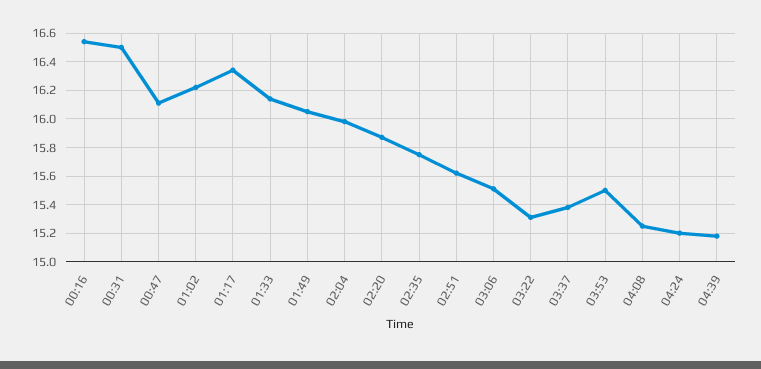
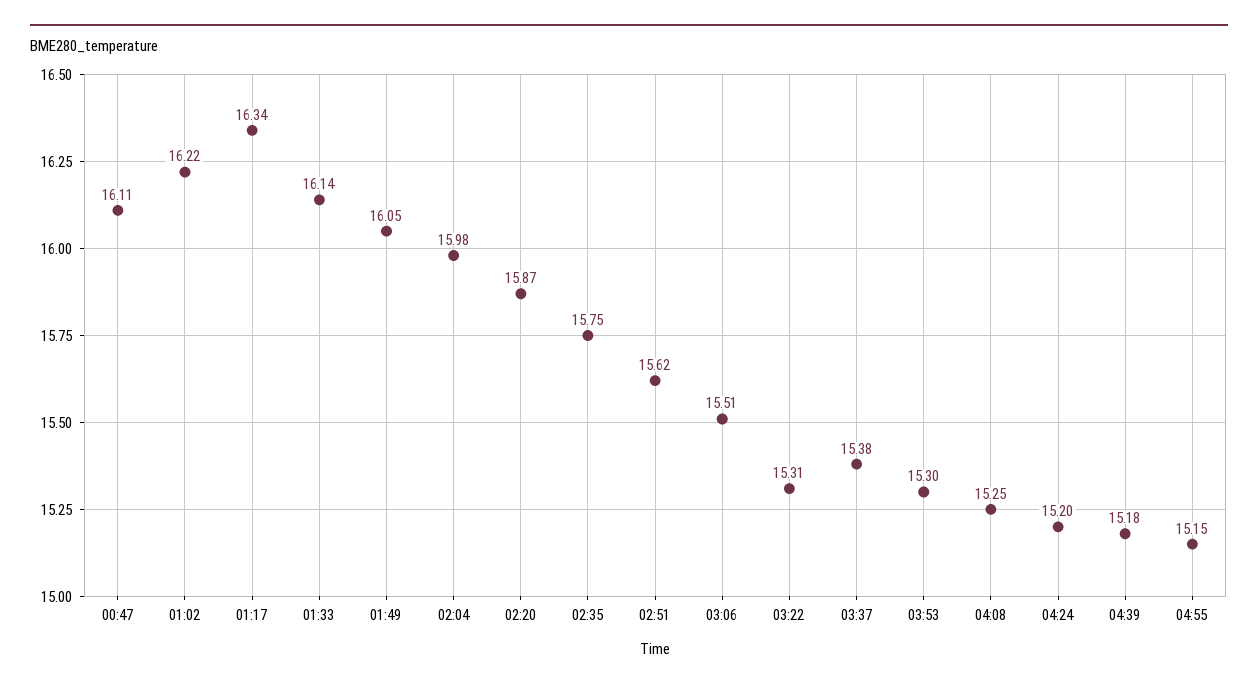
00:16: 16.55 -> none
00:31: 16.5 -> none
03:53: 15.5 -> 15.3
04:55: none -> 15.15

